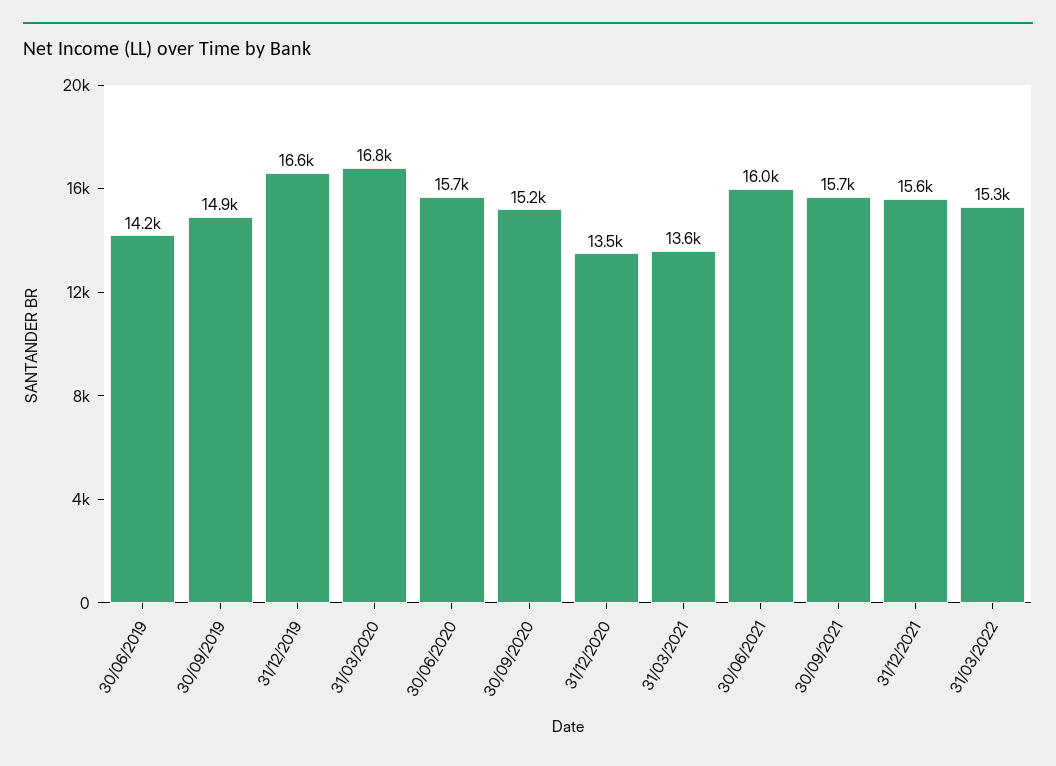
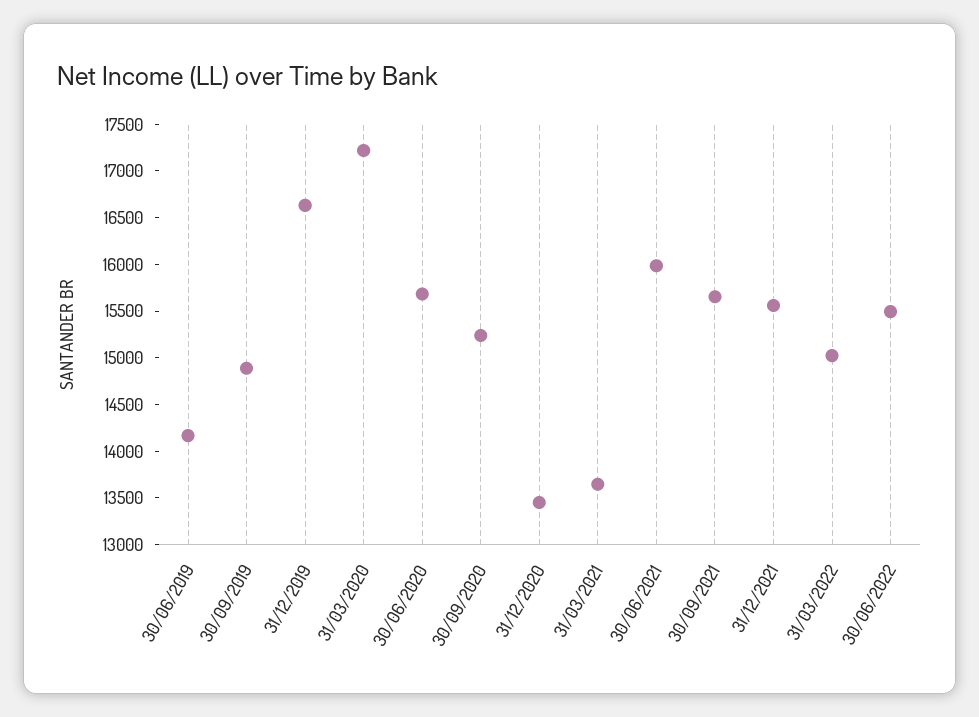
31/03/2020: 16800 -> 17200
31/03/2022: 15300 -> 15000
30/06/2022: none -> 15500

